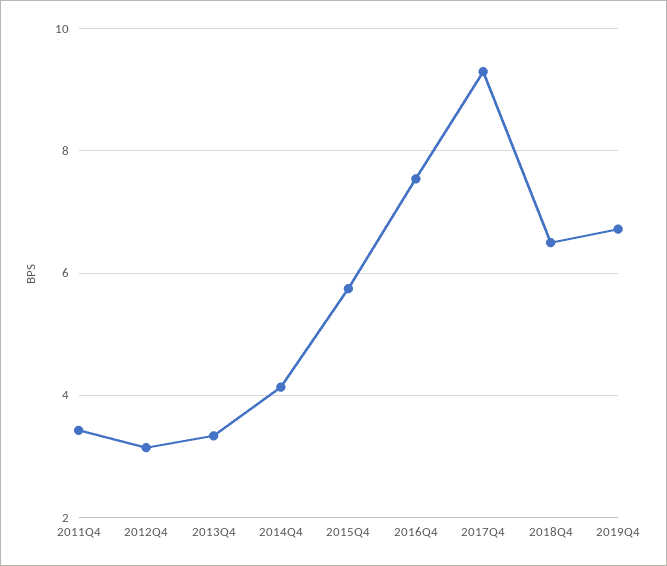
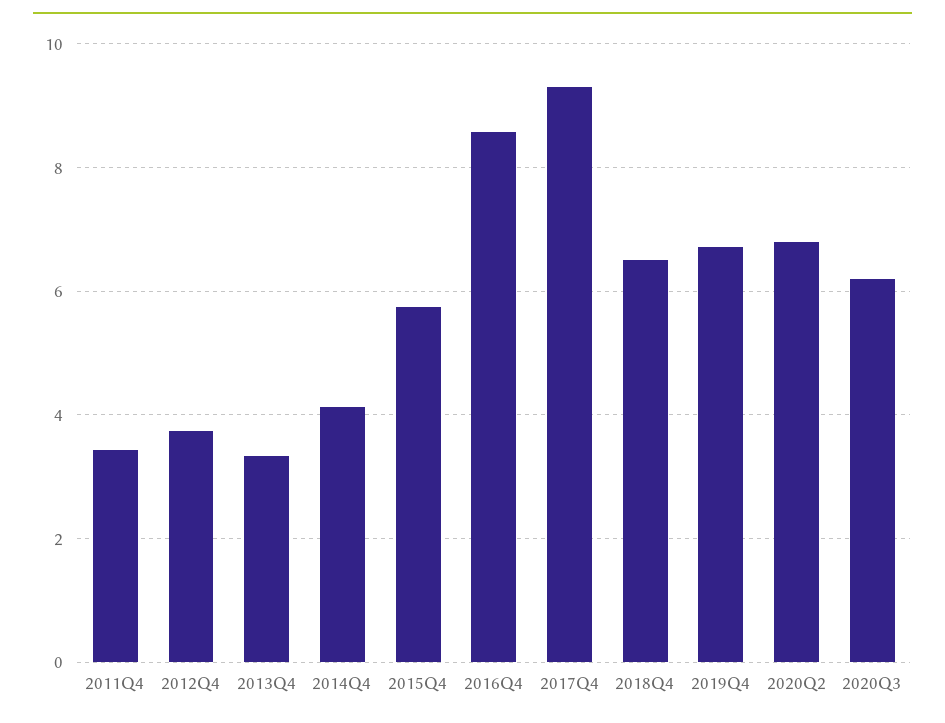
2012Q4: 3.2 -> 3.8
2016Q4: 7.6 -> 8.6
2020Q2: none -> 6.8
2020Q3: none -> 6.2

